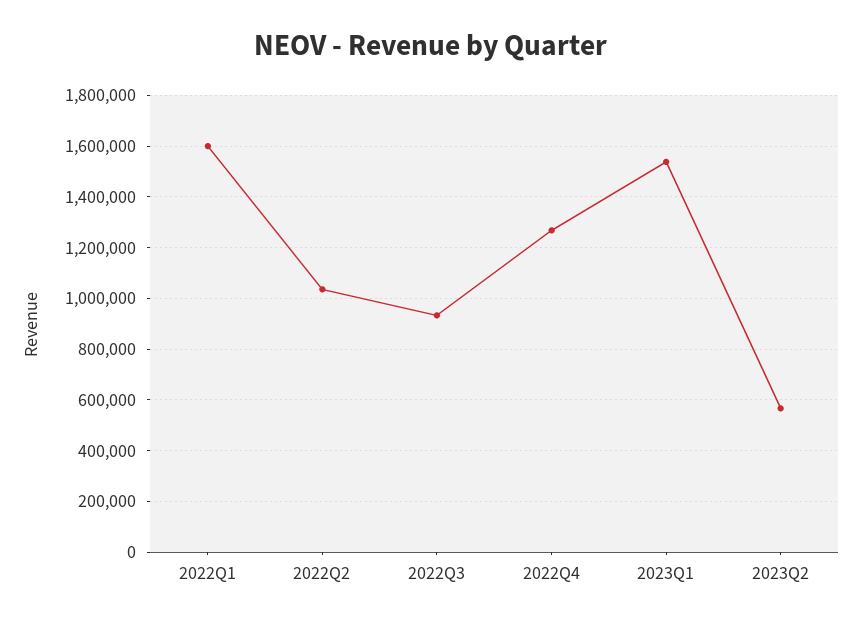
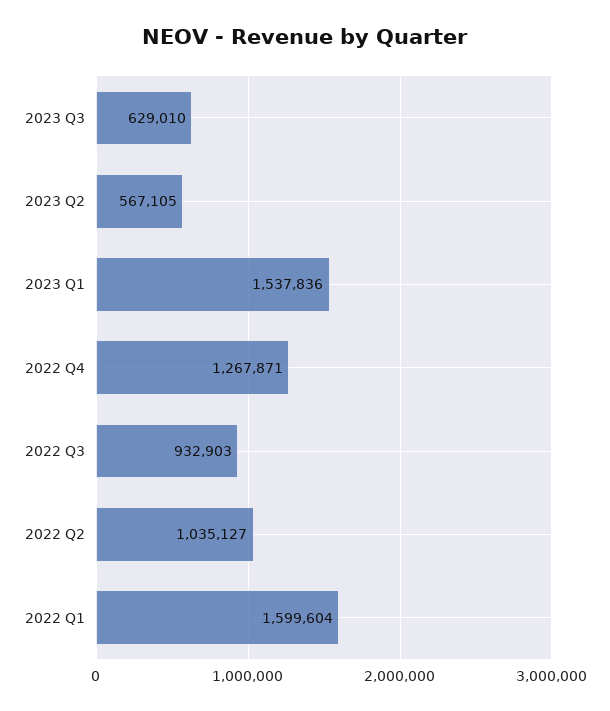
2023 Q3: none -> 629010

